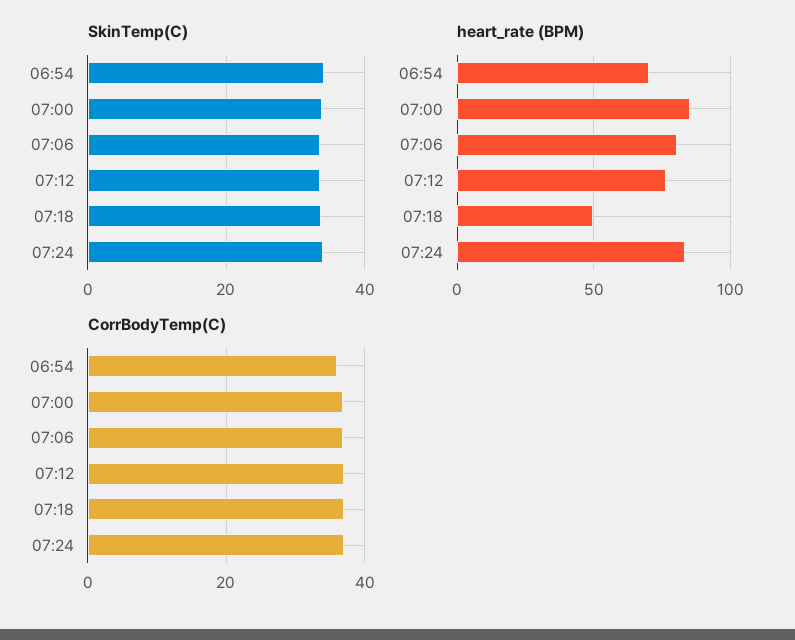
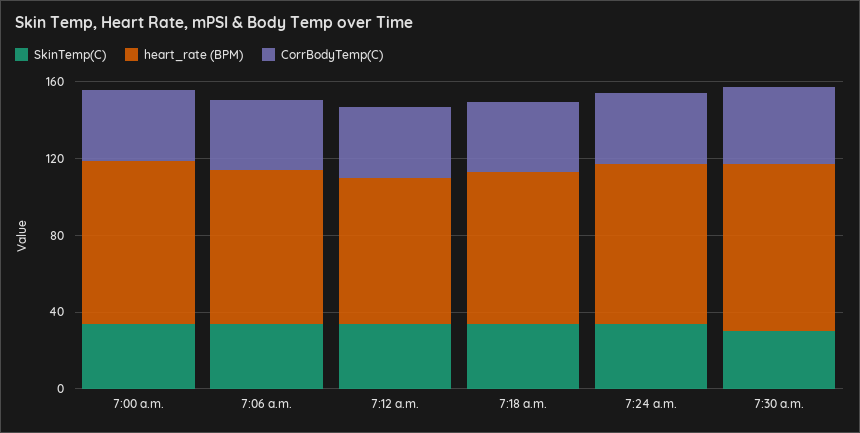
SkinTemp(C), 06:54: 34 -> none
heart_rate (BPM), 06:54: 70 -> none
heart_rate (BPM), 07:18: 50 -> 80
CorrBodyTemp(C), 06:54: 36 -> none
SkinTemp(C), 7:30 a.m.: none -> 30
heart_rate (BPM), 7:30 a.m.: none -> 90
CorrBodyTemp(C), 7:30 a.m.: none -> 40

